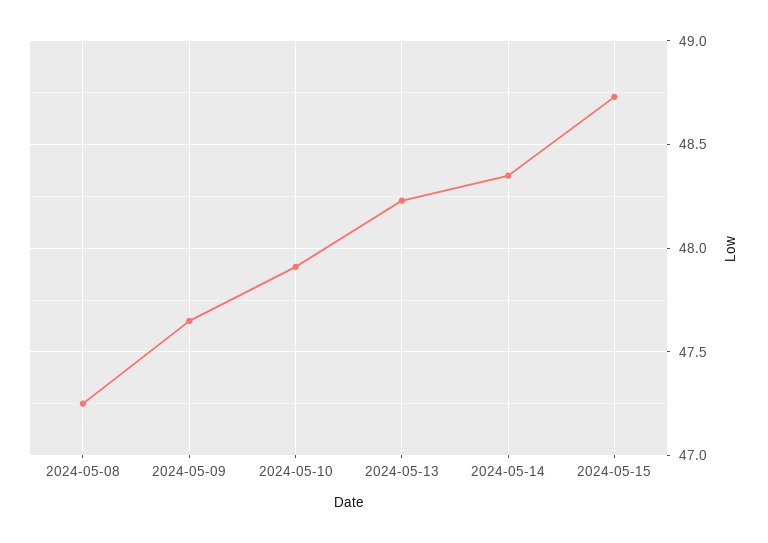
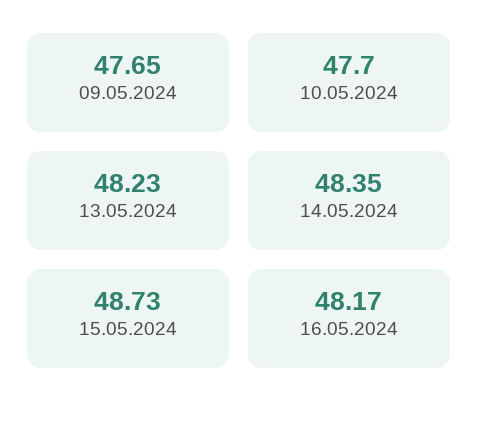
2024-05-08: 47.25 -> none
2024-05-10: 47.9 -> 47.7
16.05.2024: none -> 48.17

